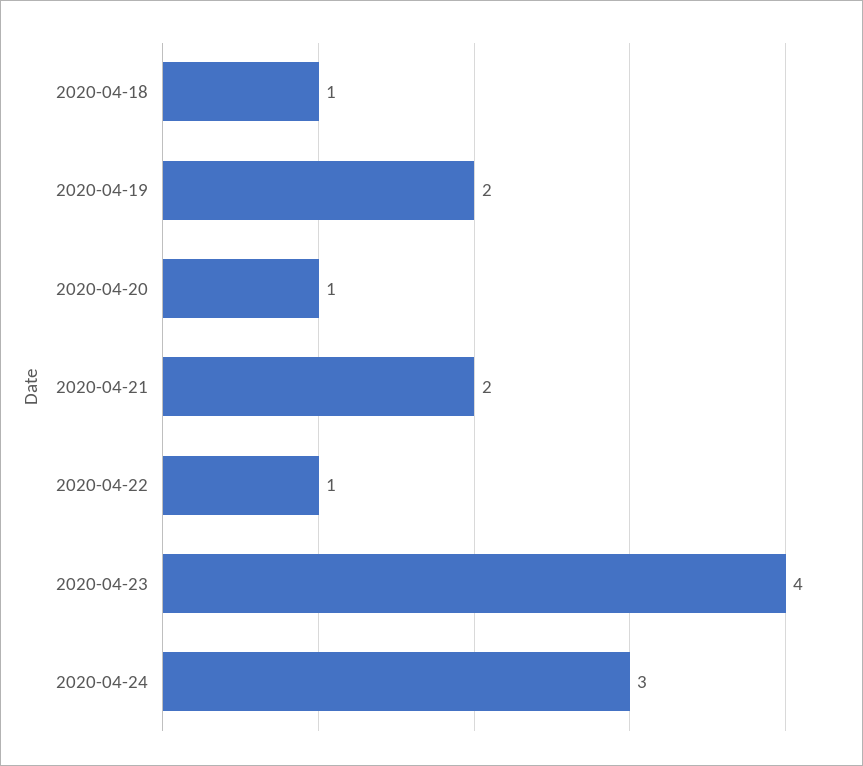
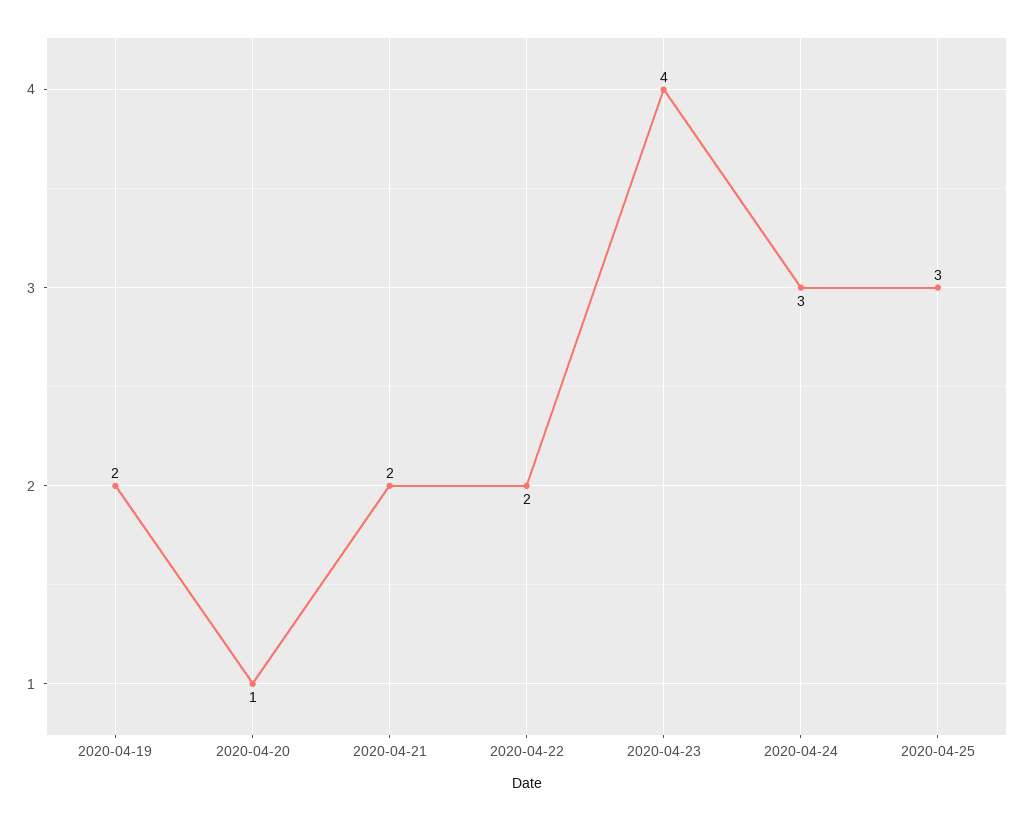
2020-04-18: 1 -> none
2020-04-22: 1 -> 2
2020-04-25: none -> 3

